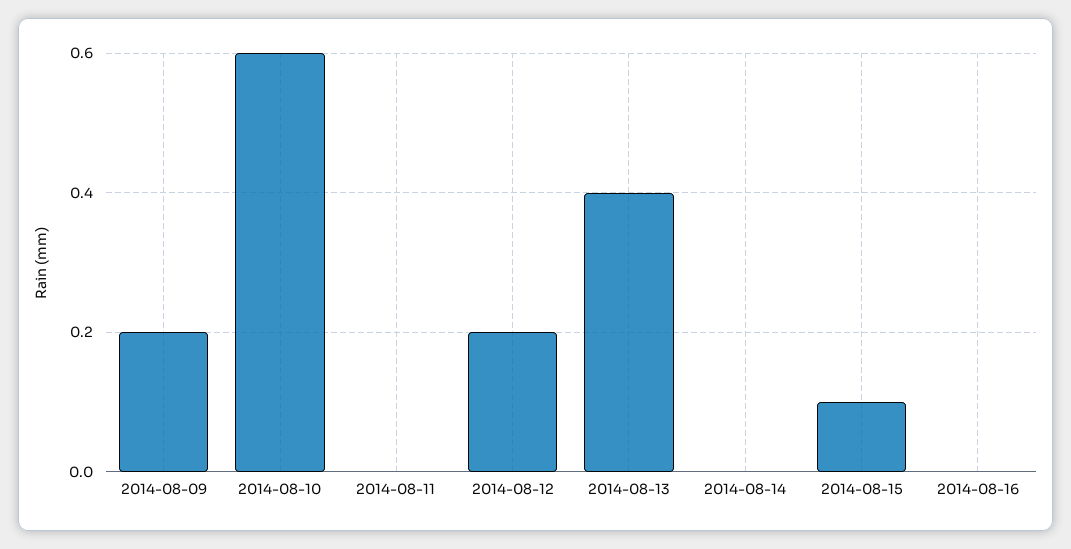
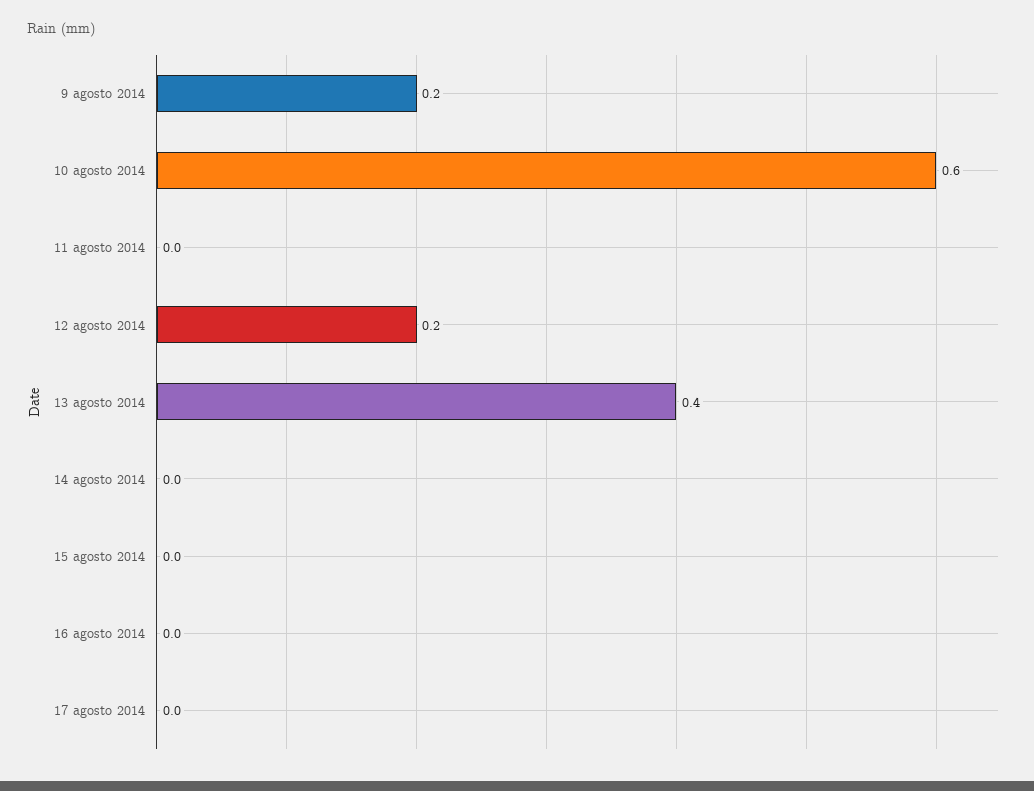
2014-08-15: 0.1 -> 0
17 agosto 2014: none -> 0

